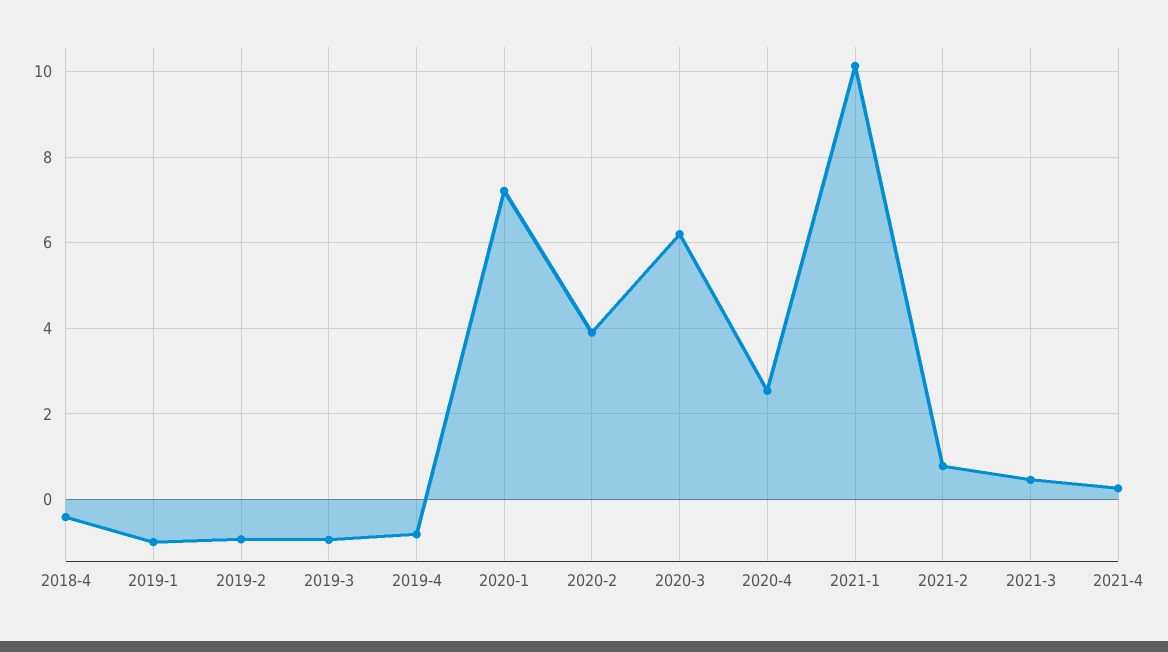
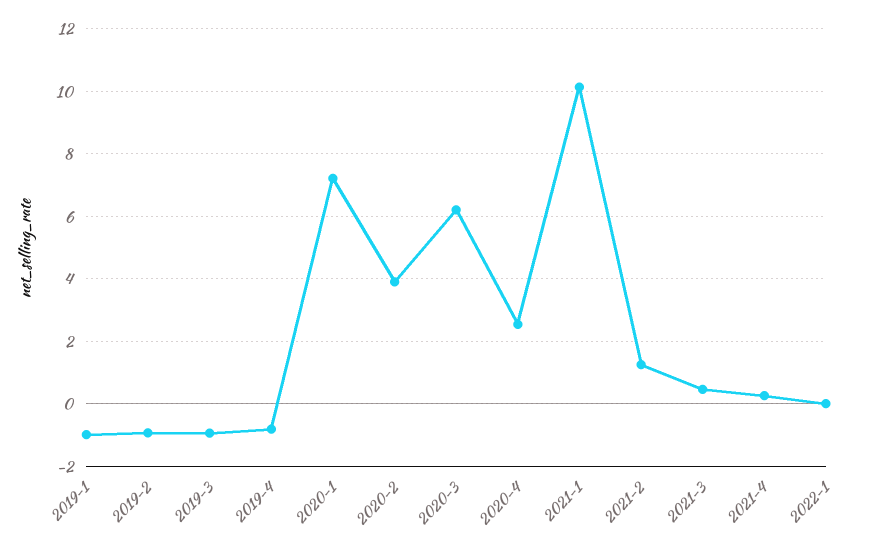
2018-4: -0.4 -> none
2021-2: 0.8 -> 1.2
2022-1: none -> 0

